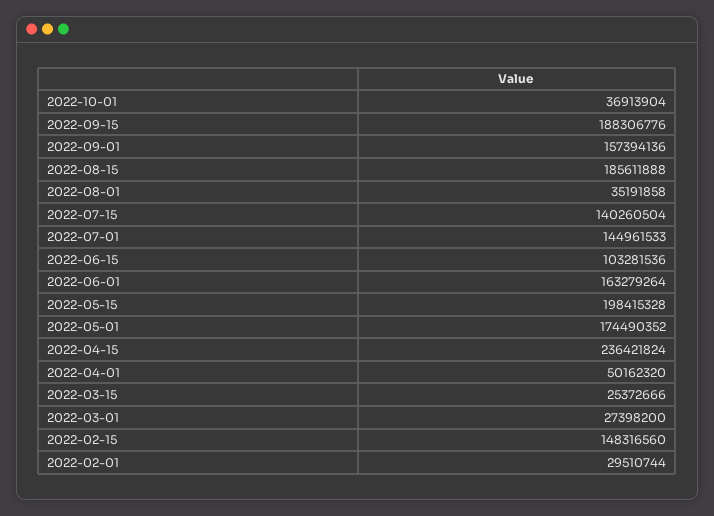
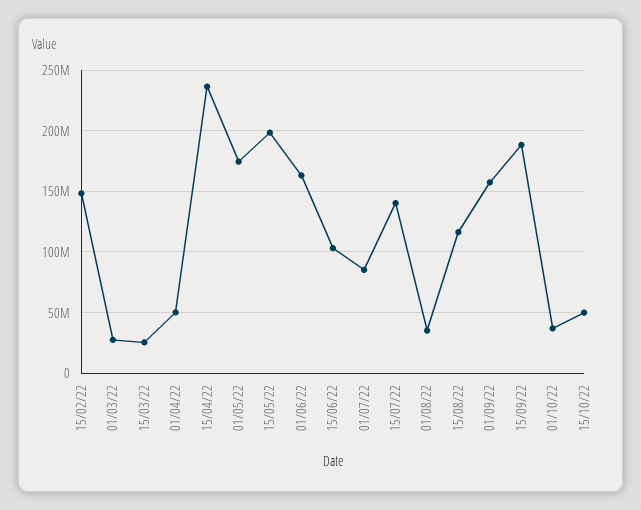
2022-08-15: 185611888 -> 115000000
2022-07-01: 144961533 -> 85000000
2022-02-01: 29510744 -> none
15/10/22: none -> 50000000

